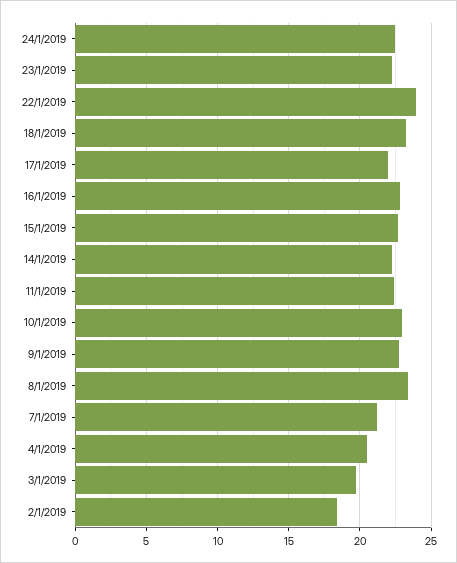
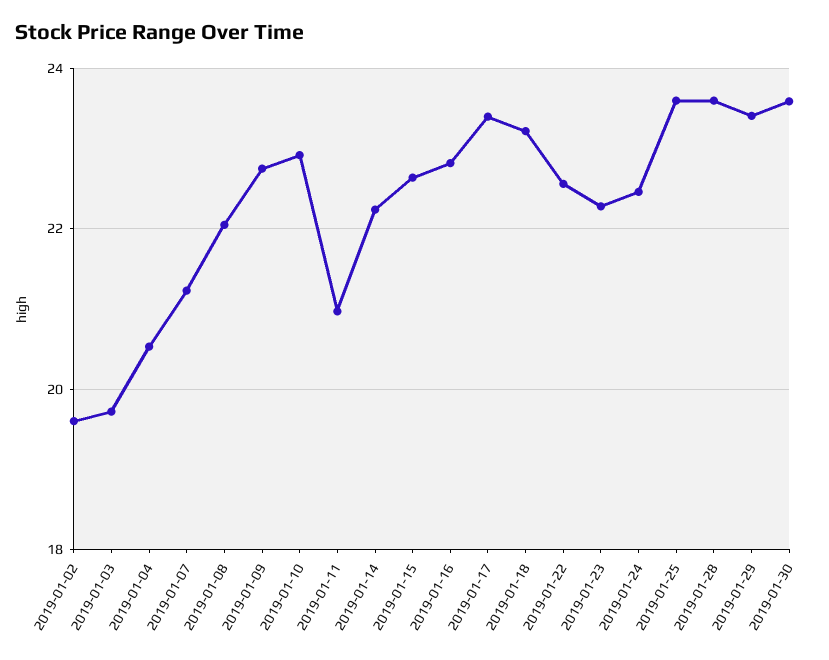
22/1/2019: 24 -> 22.6
17/1/2019: 22 -> 23.4
11/1/2019: 22.5 -> 21
8/1/2019: 23.5 -> 22
2/1/2019: 18.5 -> 19.6
2019-01-25: none -> 23.6
2019-01-28: none -> 23.6
2019-01-29: none -> 23.4
2019-01-30: none -> 23.6

